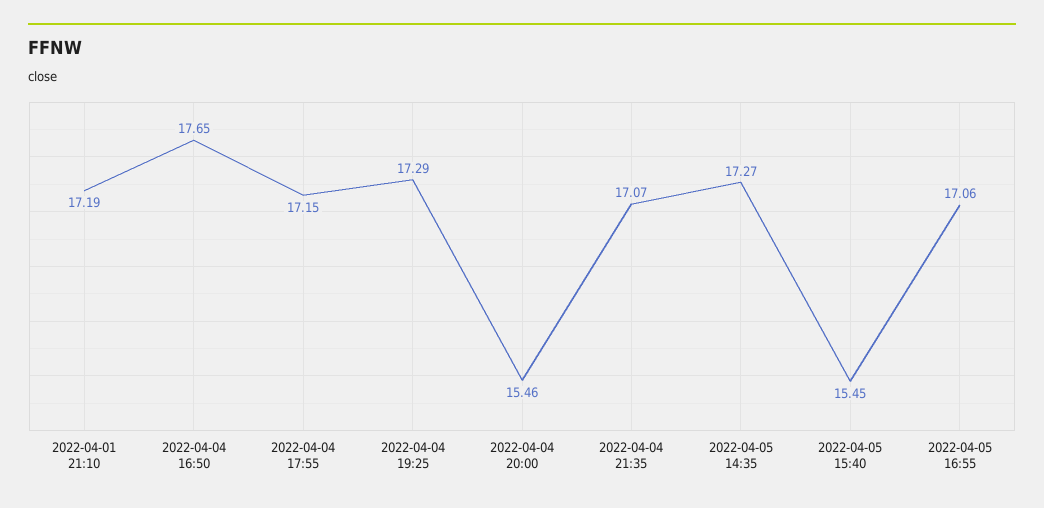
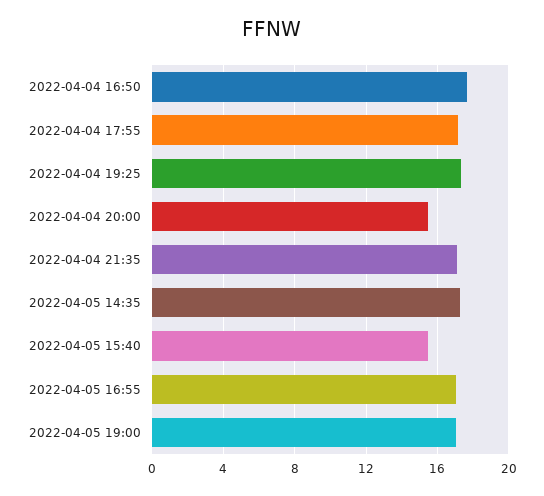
2022-04-01 21:10: 17.19 -> none
2022-04-05 19:00: none -> 17

